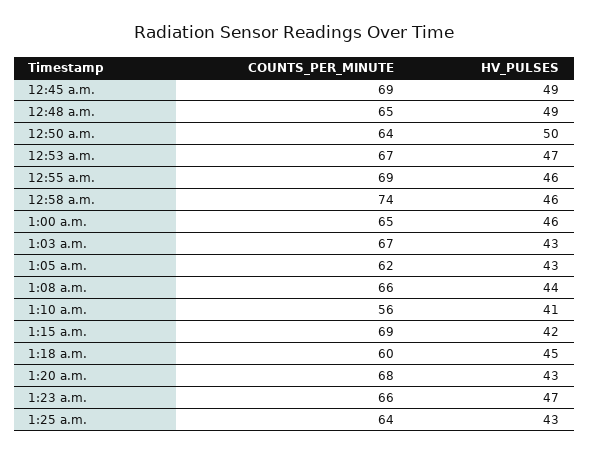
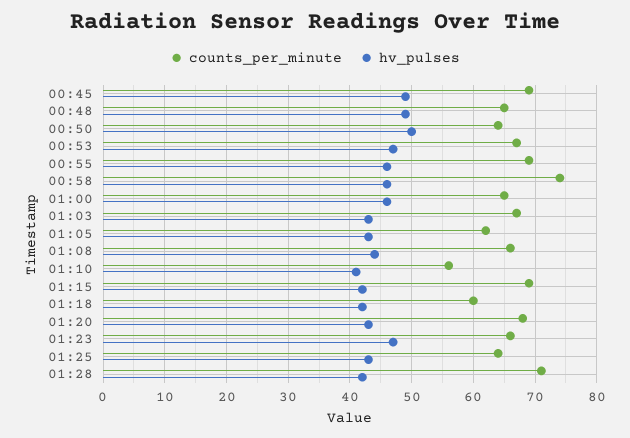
HV_PULSES, 1:18 a.m.: 45 -> 42
COUNTS_PER_MINUTE, 01:28: none -> 71
HV_PULSES, 01:28: none -> 42

